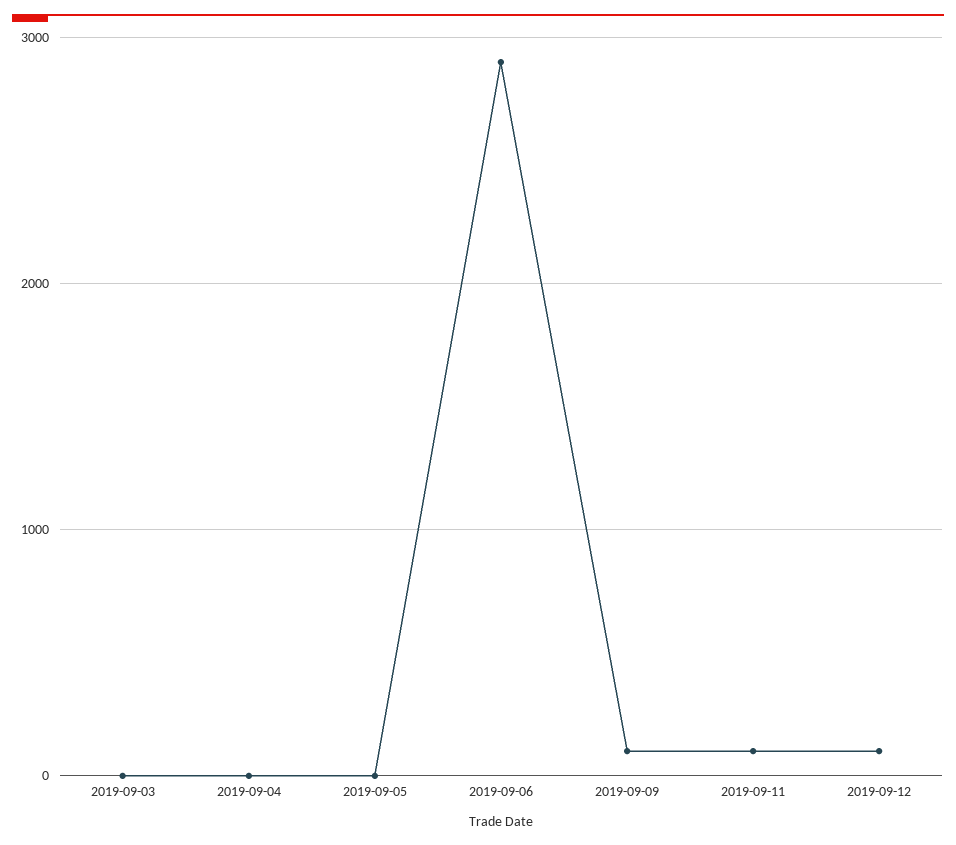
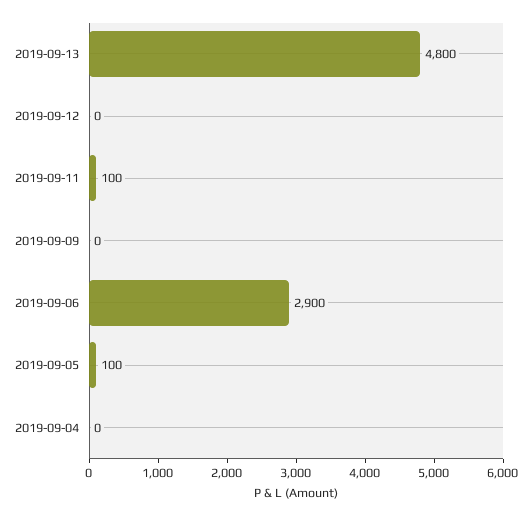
2019-09-03: 0 -> none
2019-09-05: 0 -> 100
2019-09-09: 100 -> 0
2019-09-12: 100 -> 0
2019-09-13: none -> 4800

